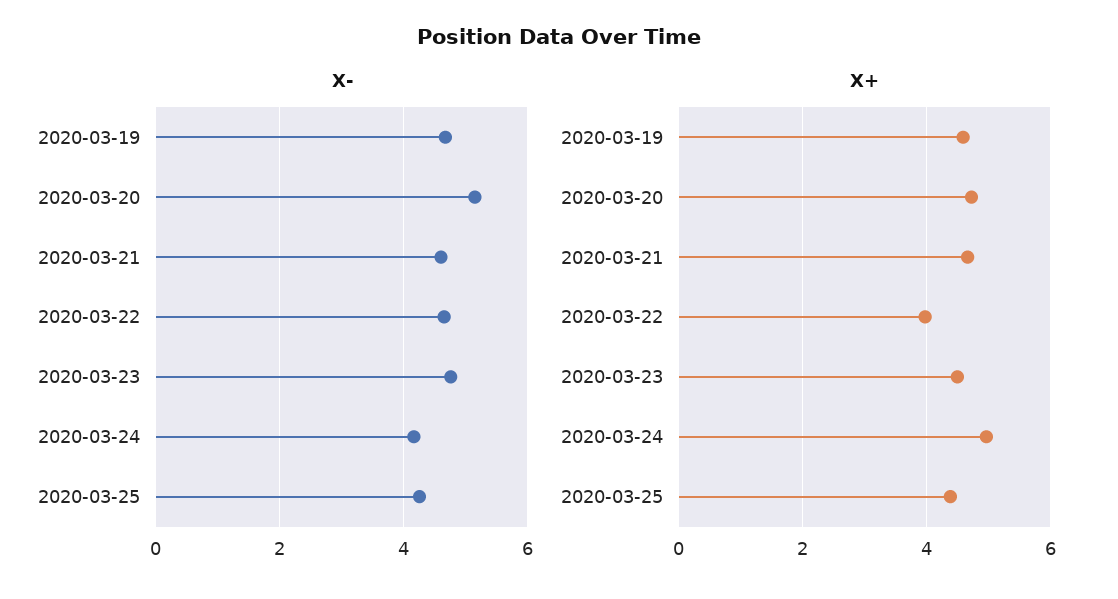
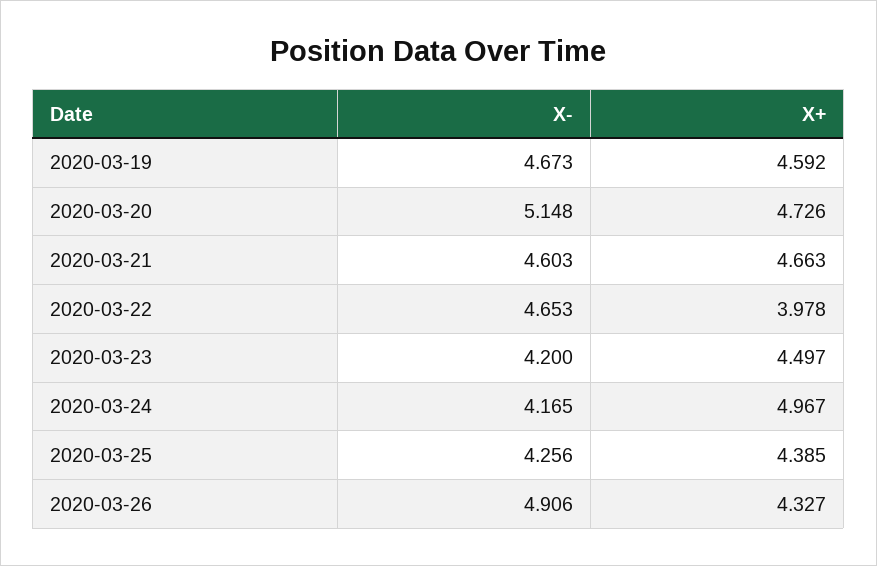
X-, 2020-03-23: 4.8 -> 4.2
X-, 2020-03-26: none -> 4.906
X+, 2020-03-26: none -> 4.327

